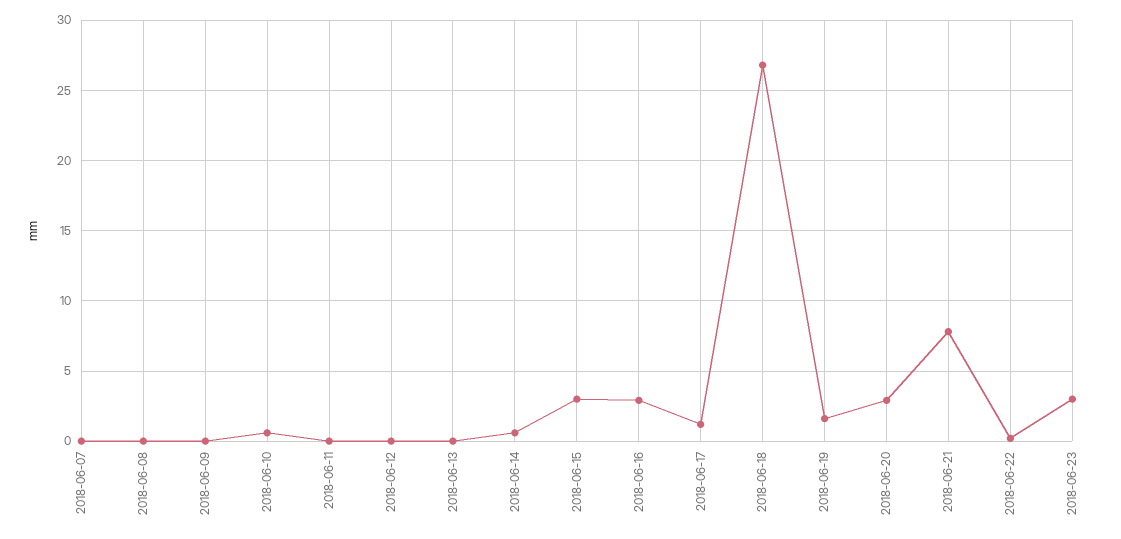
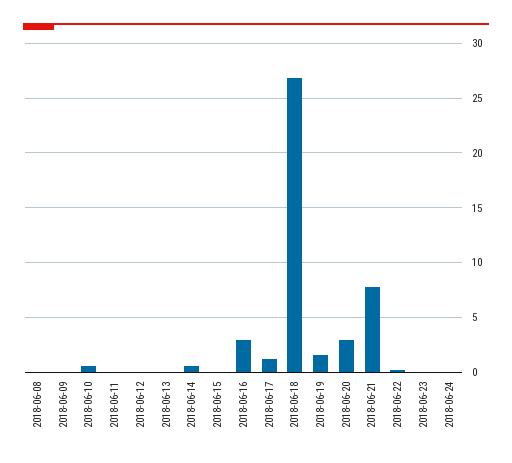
2018-06-07: 0 -> none
2018-06-15: 3 -> 0
2018-06-23: 3 -> 0
2018-06-24: none -> 0

